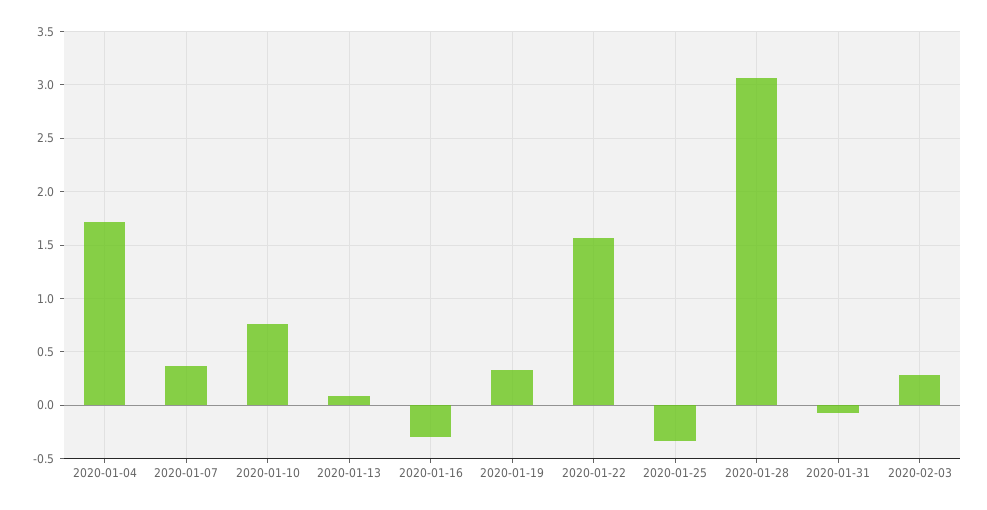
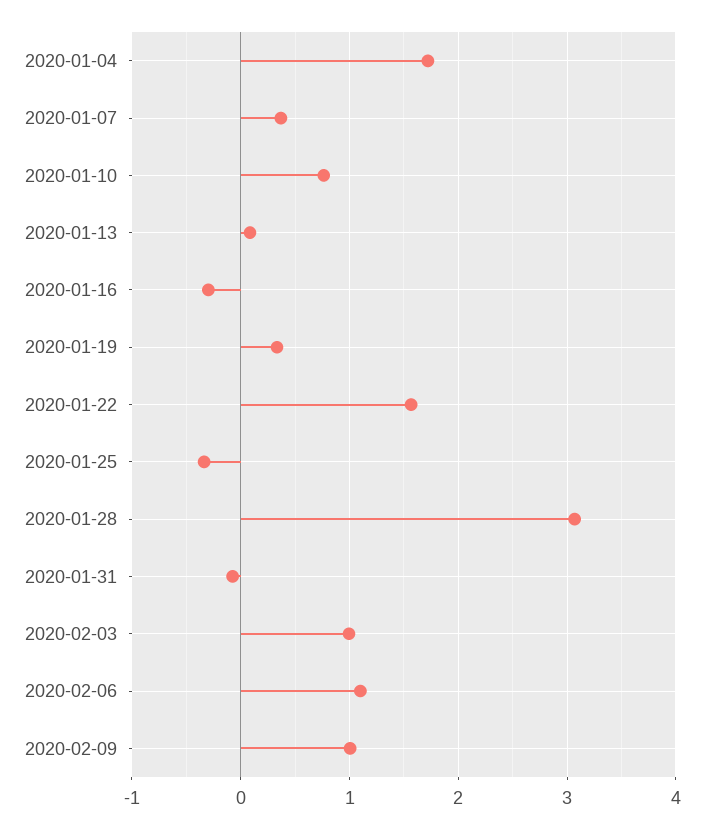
2020-02-03: 0.3 -> 1
2020-02-06: none -> 1.1
2020-02-09: none -> 1

